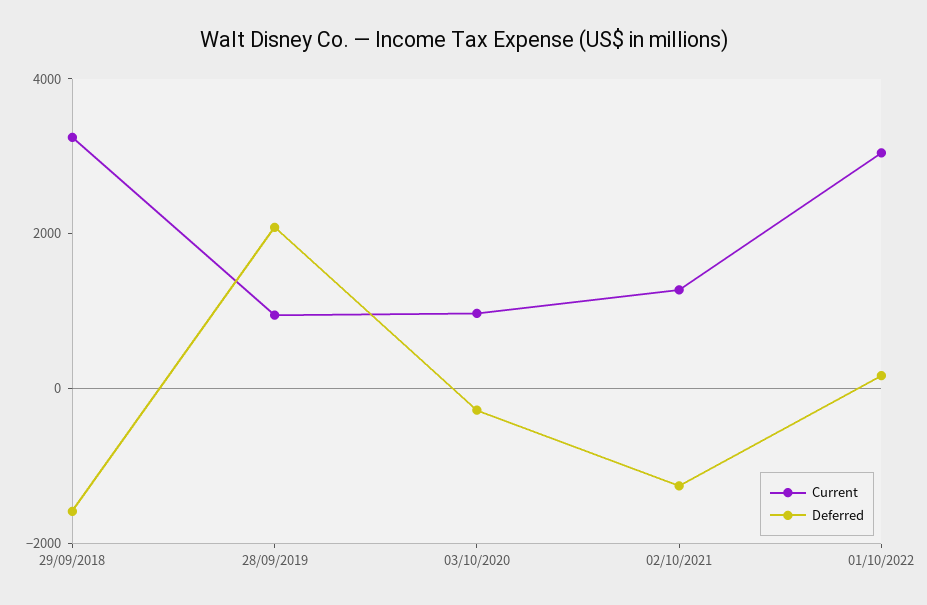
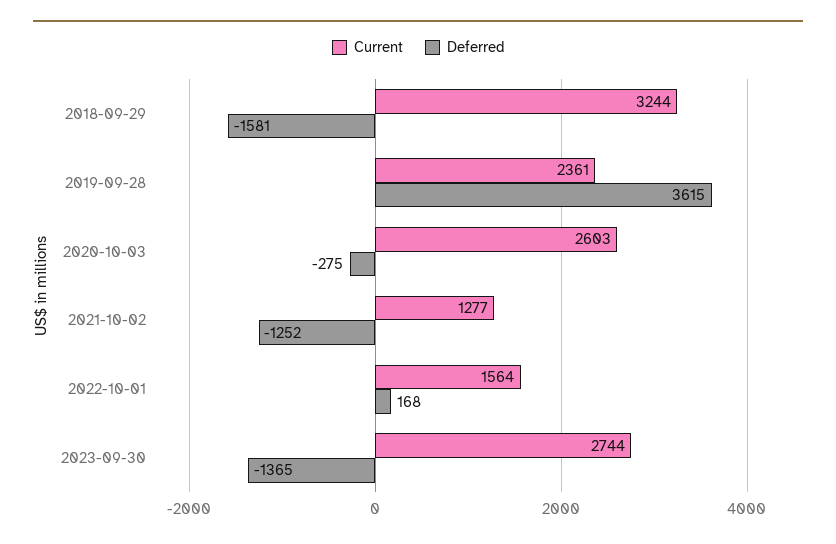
Current, 28/09/2019: 1000 -> 2361
Deferred, 28/09/2019: 2000 -> 3615
Current, 03/10/2020: 1000 -> 2603
Current, 01/10/2022: 3000 -> 1564
Current, 2023-09-30: none -> 2744
Deferred, 2023-09-30: none -> -1365

